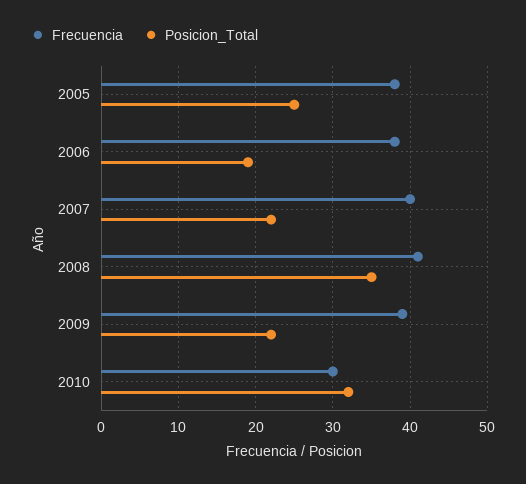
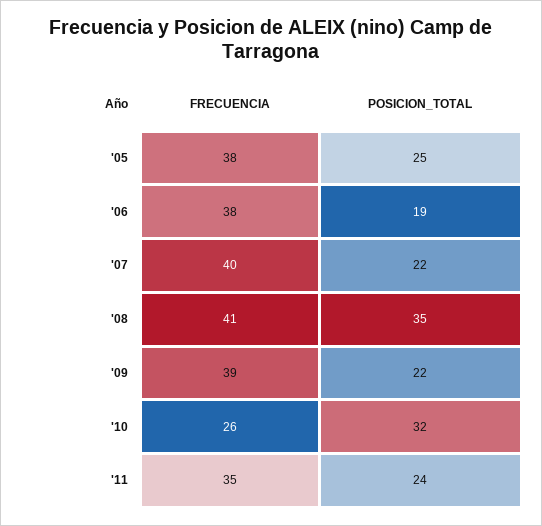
Frecuencia, 2010: 30 -> 26
Frecuencia, '11: none -> 35
Posicion_Total, '11: none -> 24

